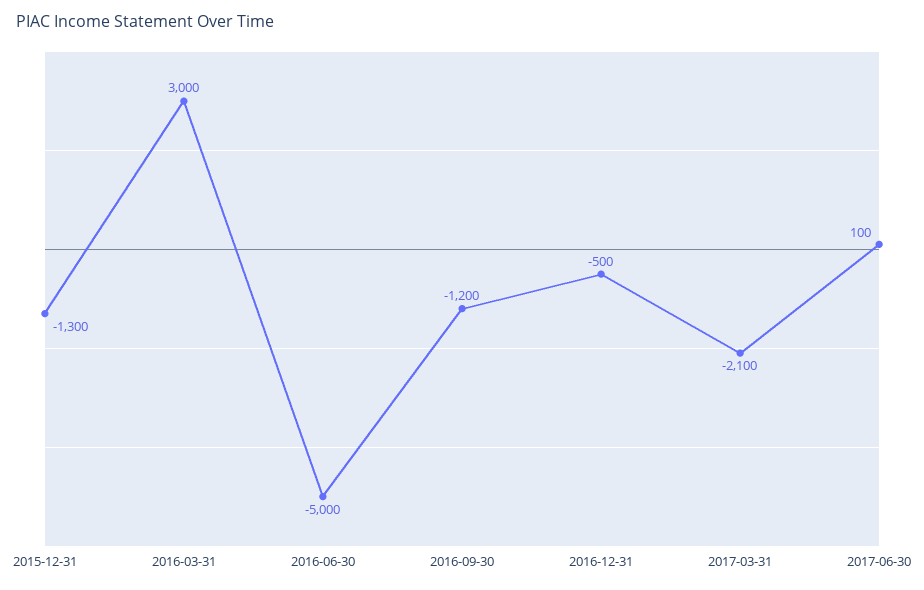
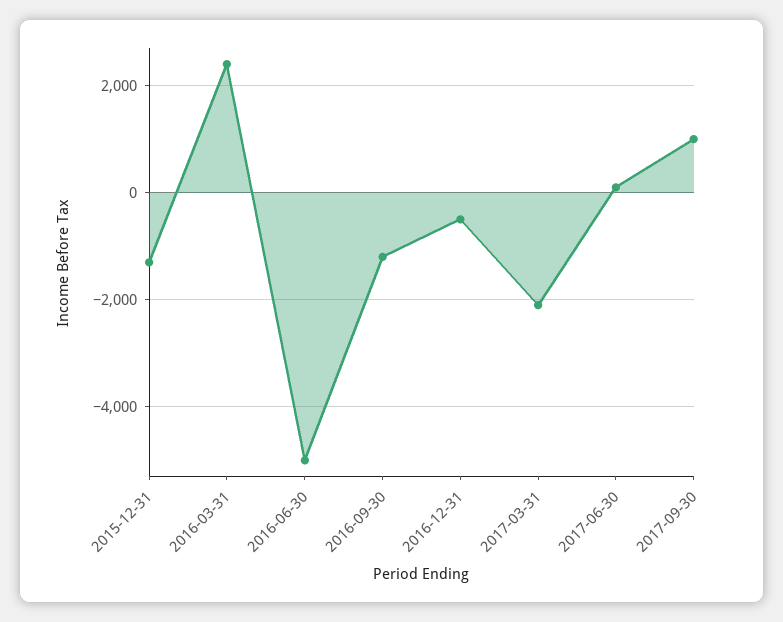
2016-03-31: 3000 -> 2400
2017-09-30: none -> 1000

